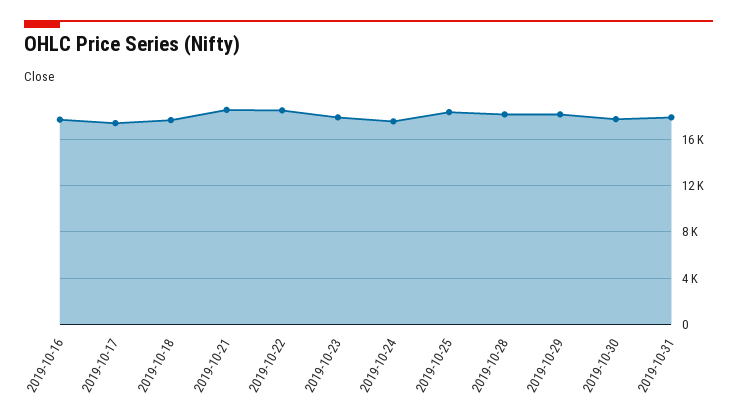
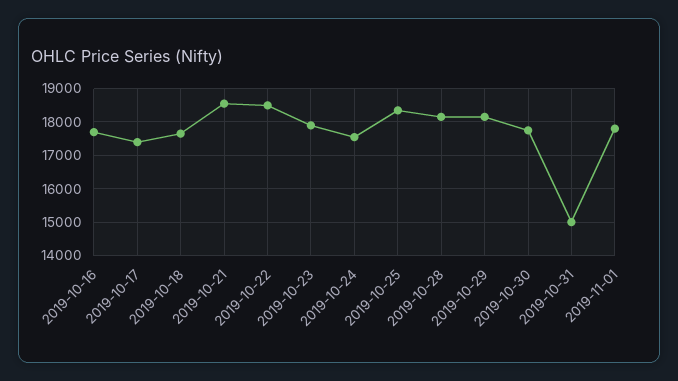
2019-10-31: 18000 -> 15000
2019-11-01: none -> 17800

